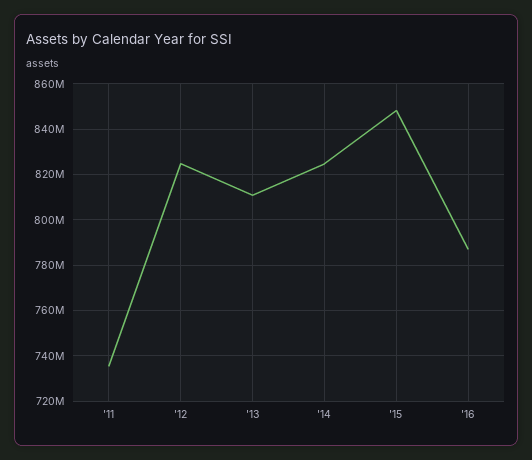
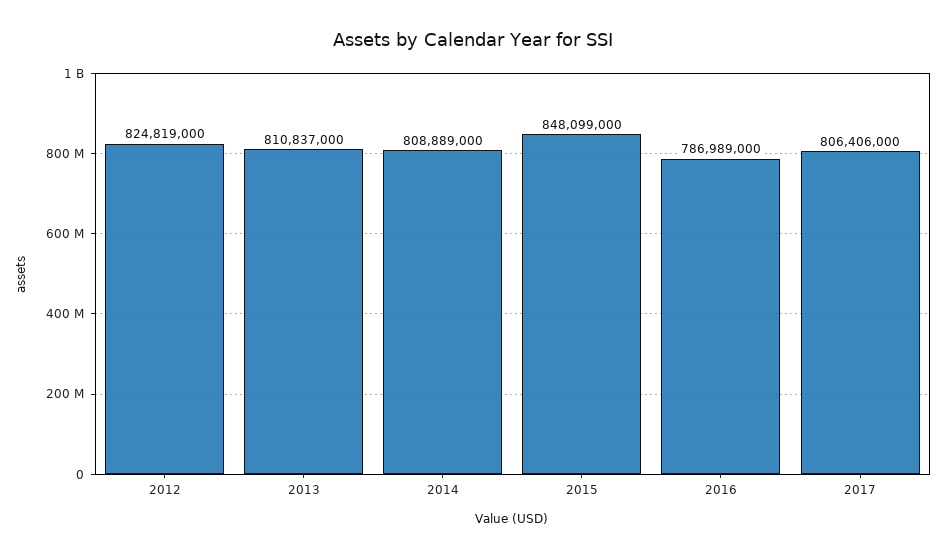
'11: 735000000 -> none
'14: 825000000 -> 808889000
2017: none -> 806406000

